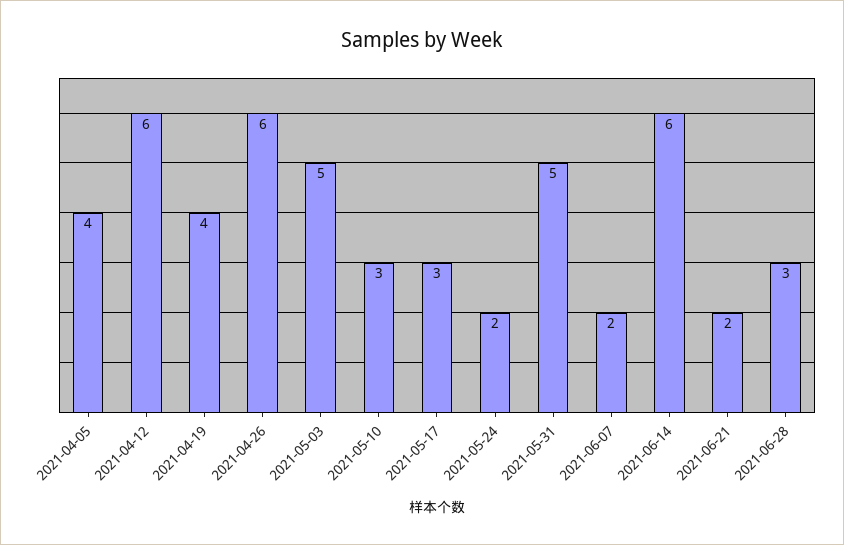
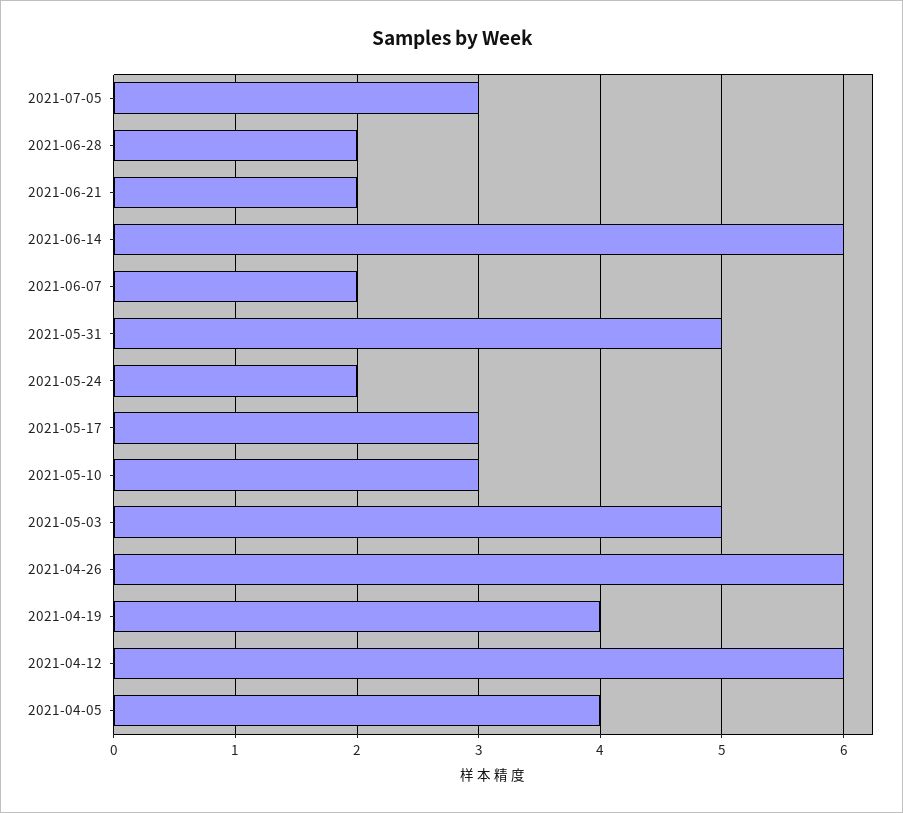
2021-06-28: 3 -> 2
2021-07-05: none -> 3

